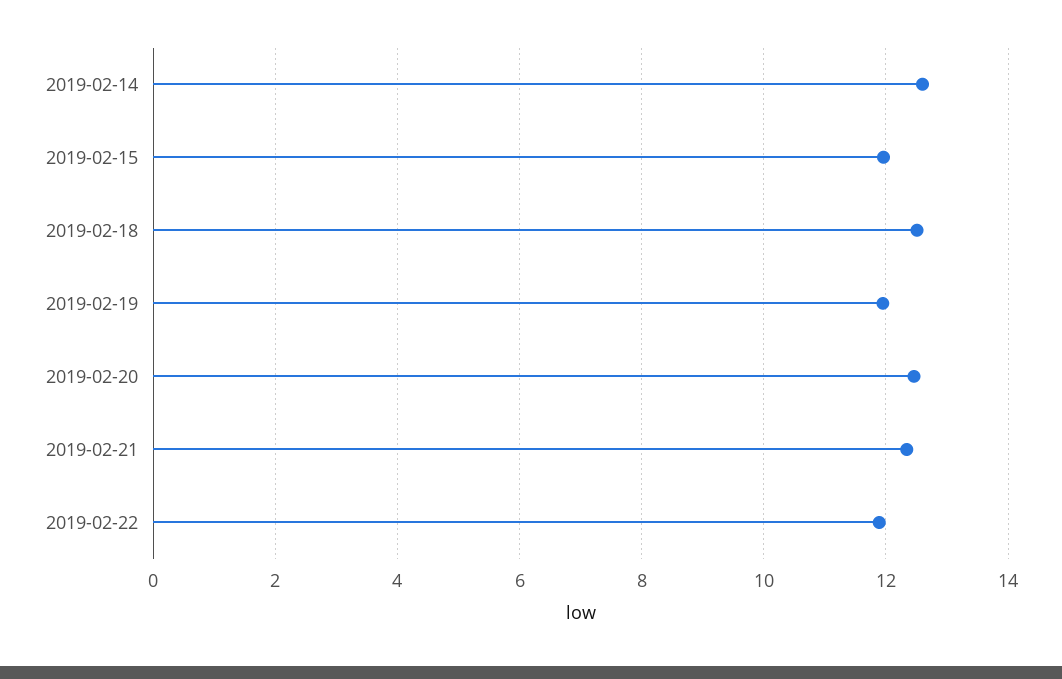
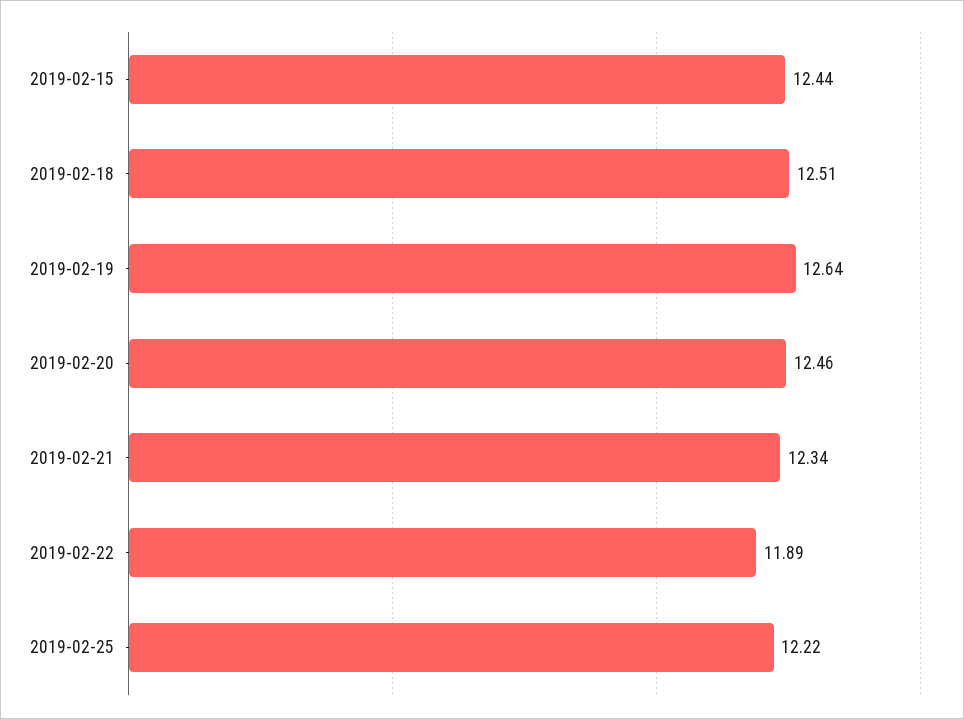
2019-02-14: 12.6 -> none
2019-02-15: 12 -> 12.44
2019-02-19: 12 -> 12.64
2019-02-25: none -> 12.22

